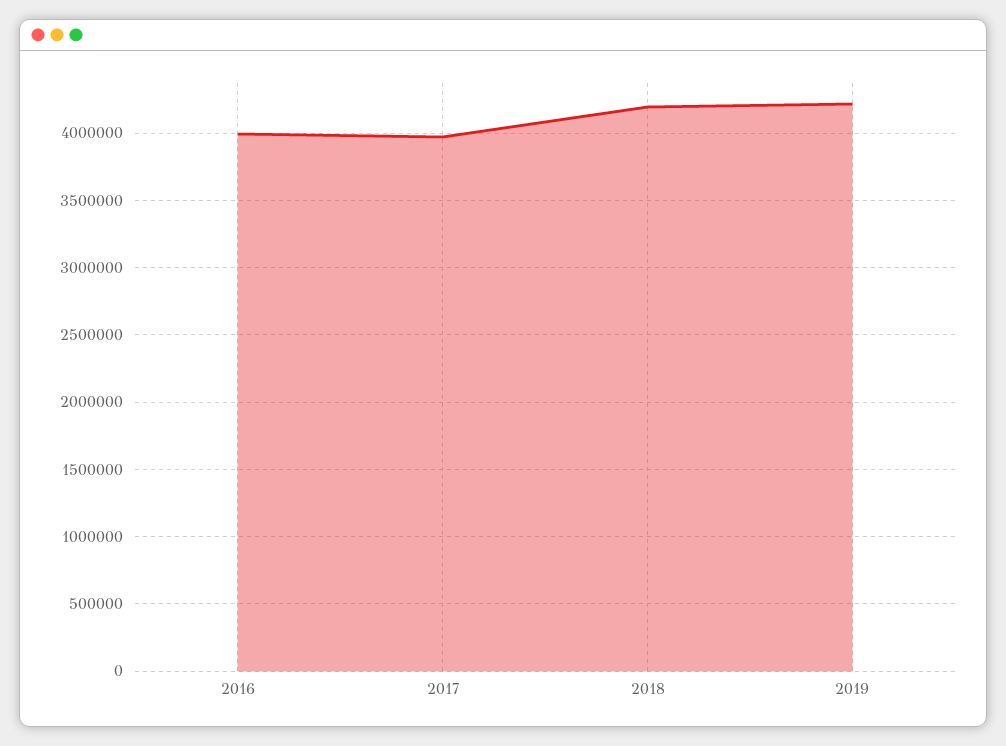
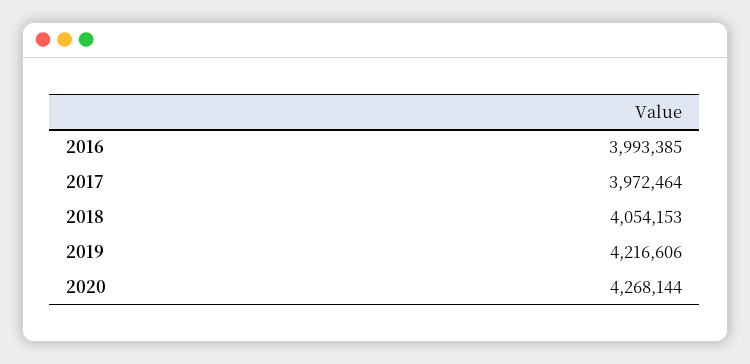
2018: 4200000 -> 4054153
2020: none -> 4268144

